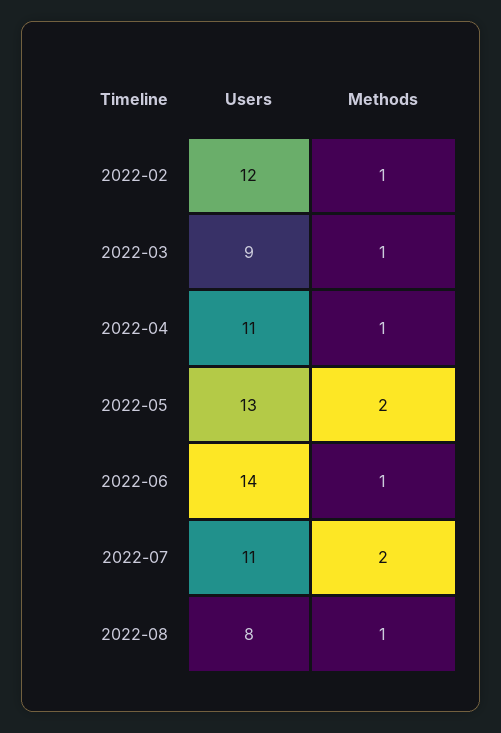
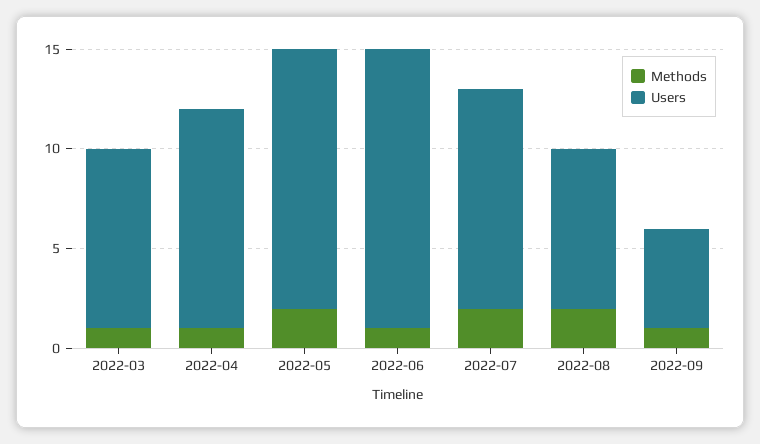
Users, 2022-02: 12 -> none
Methods, 2022-02: 1 -> none
Methods, 2022-08: 1 -> 2
Methods, 2022-09: none -> 1
Users, 2022-09: none -> 5

